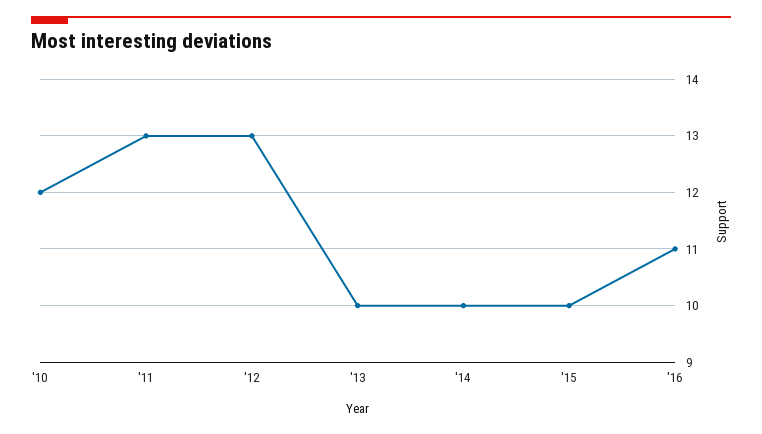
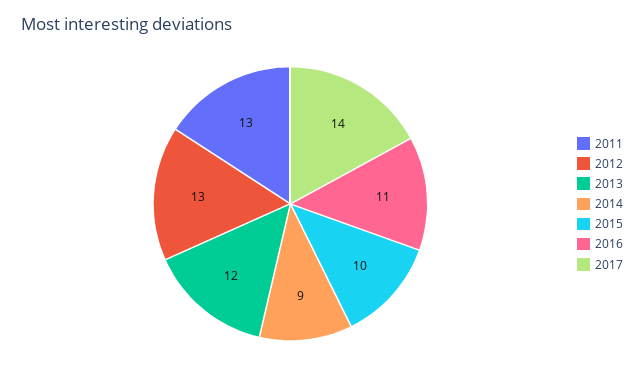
'10: 12 -> none
'13: 10 -> 12
'14: 10 -> 9
2017: none -> 14

